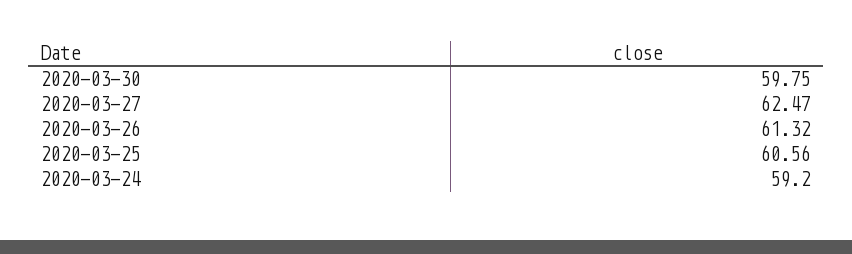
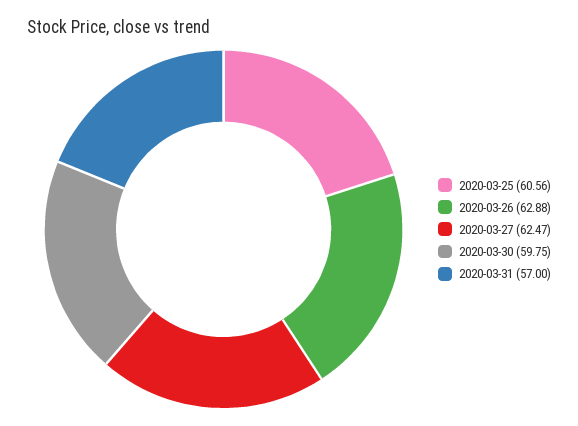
2020-03-26: 61.32 -> 62.88
2020-03-24: 59.2 -> none
2020-03-31: none -> 57

